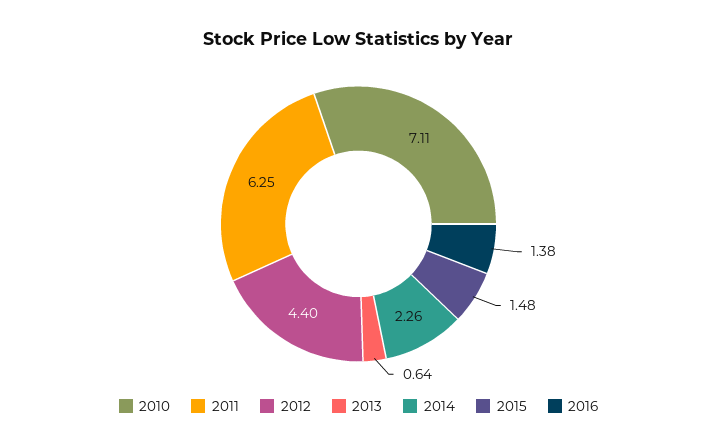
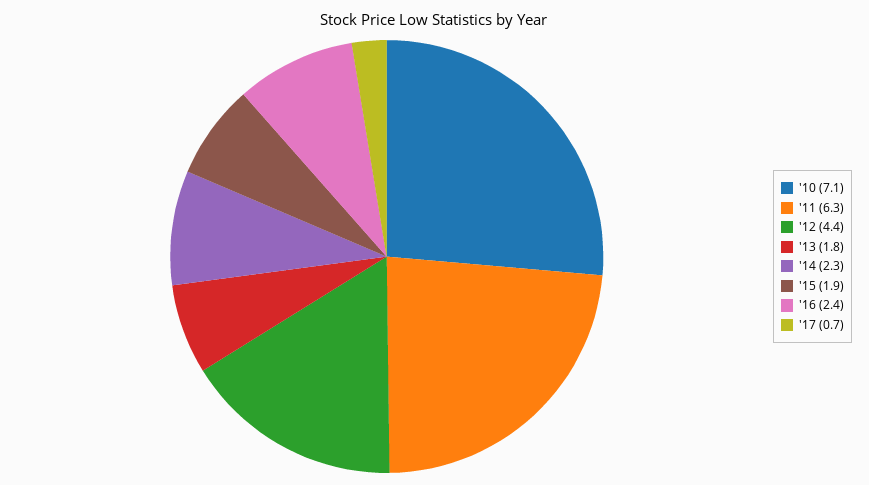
2013: 0.64 -> 1.8
2015: 1.48 -> 1.9
2016: 1.38 -> 2.4
'17: none -> 0.7

